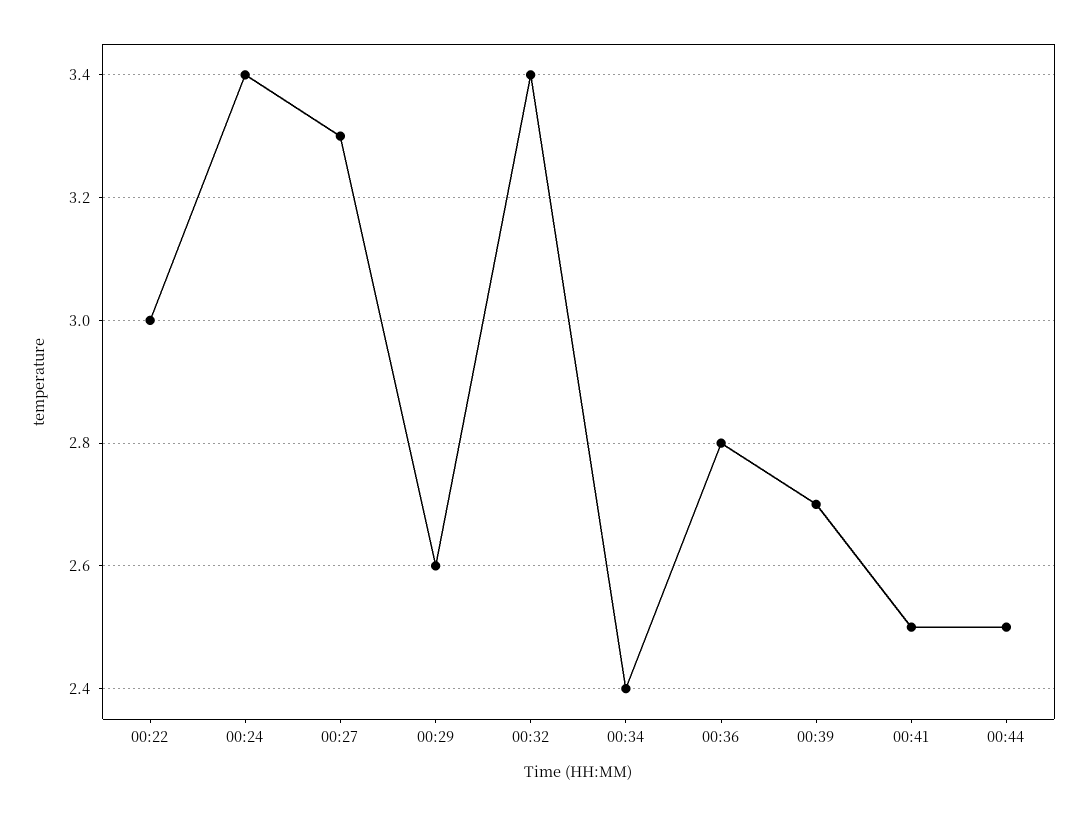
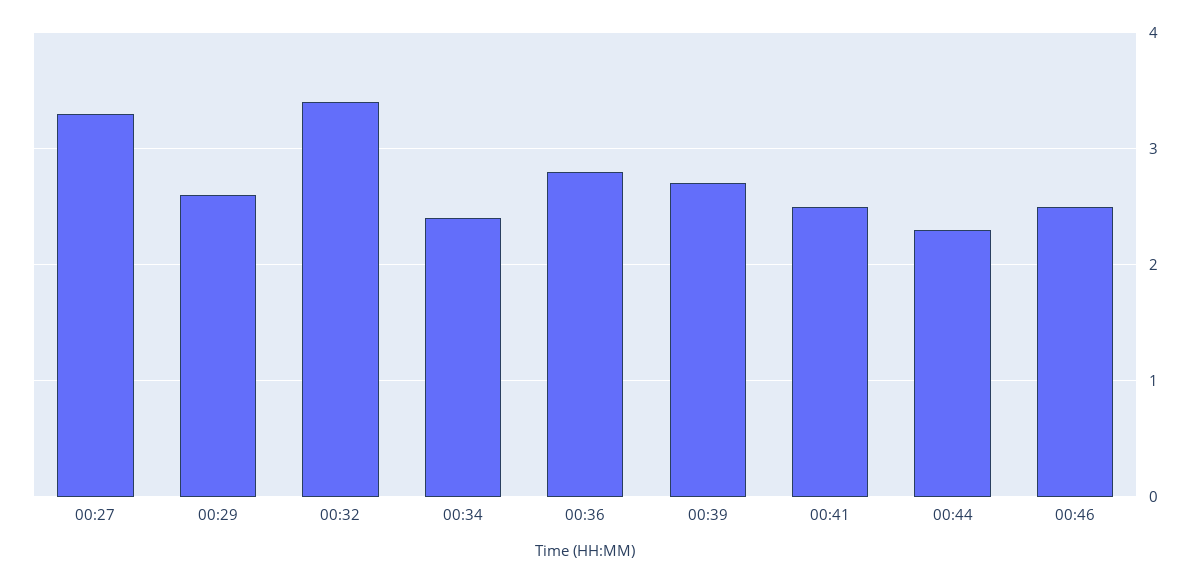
00:22: 3 -> none
00:24: 3.4 -> none
00:44: 2.5 -> 2.3
00:46: none -> 2.5

